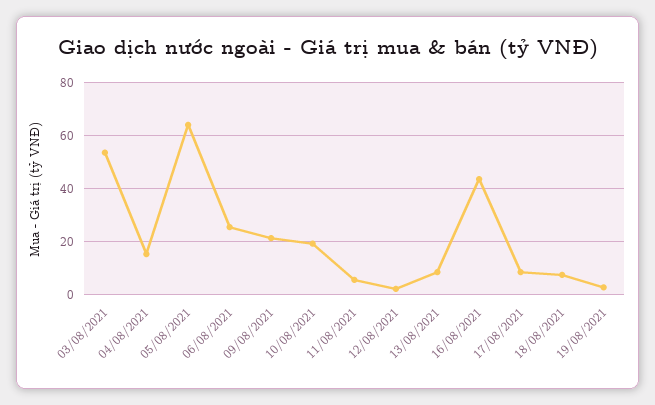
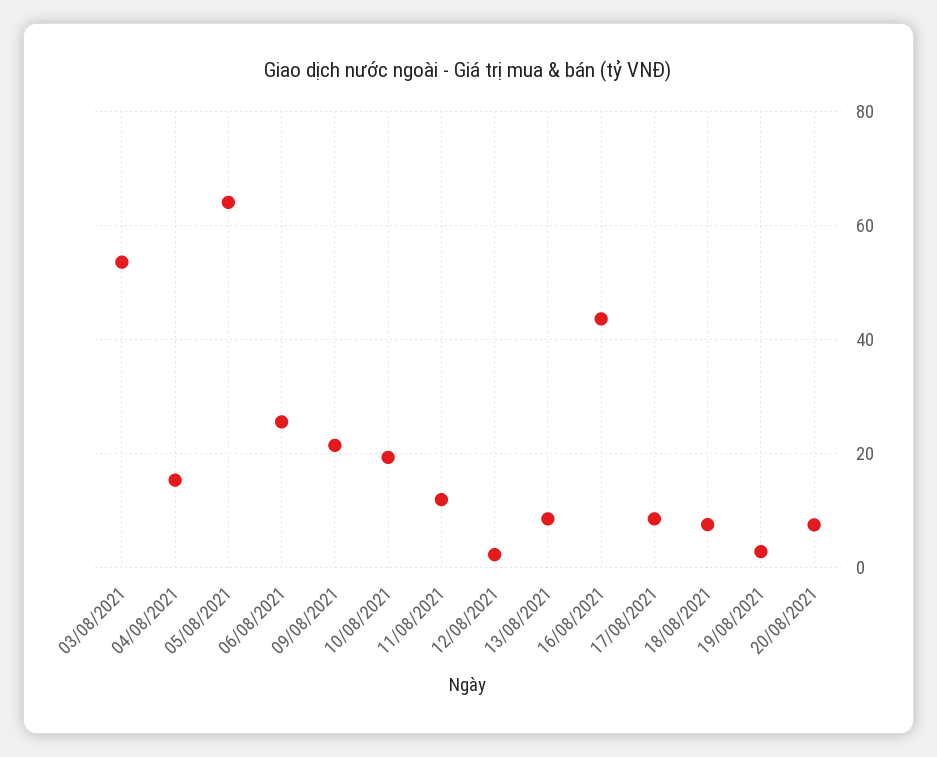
11/08/2021: 5 -> 12
20/08/2021: none -> 8

